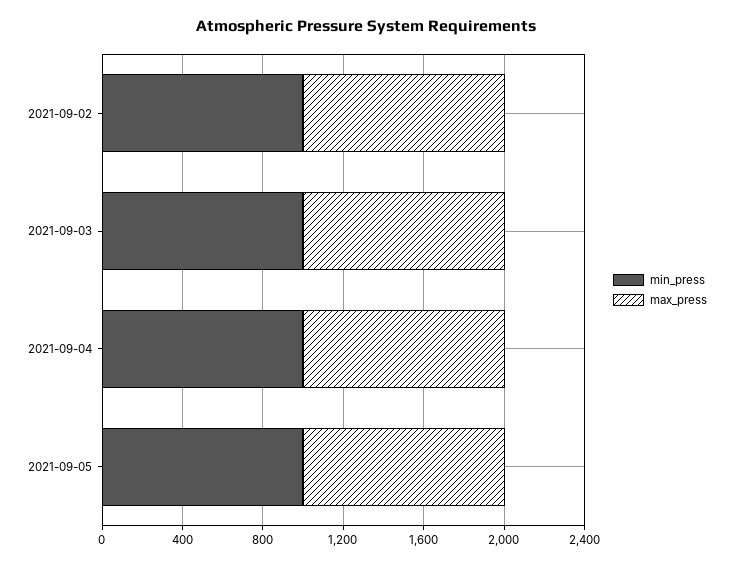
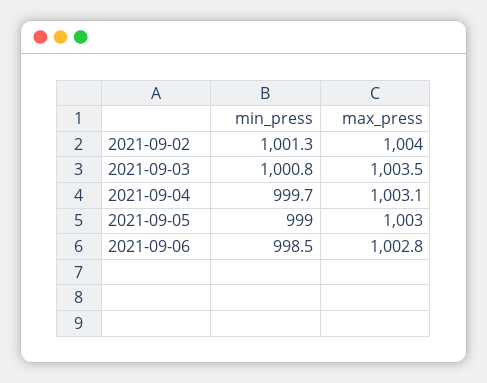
min_press, 2021-09-06: none -> 998.5
max_press, 2021-09-06: none -> 1002.8

